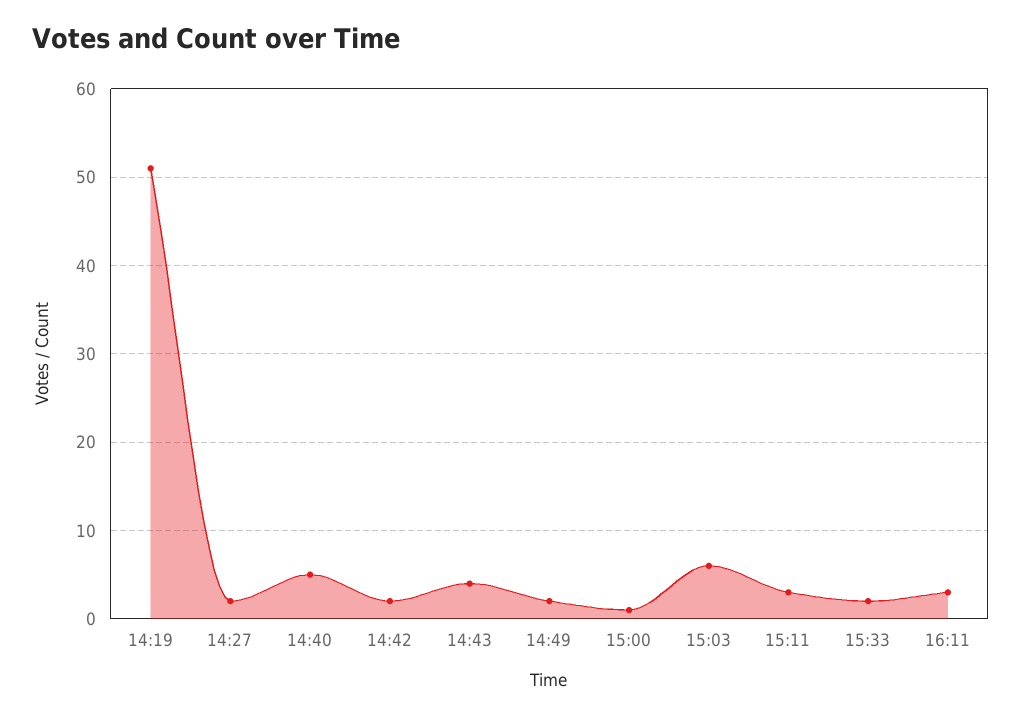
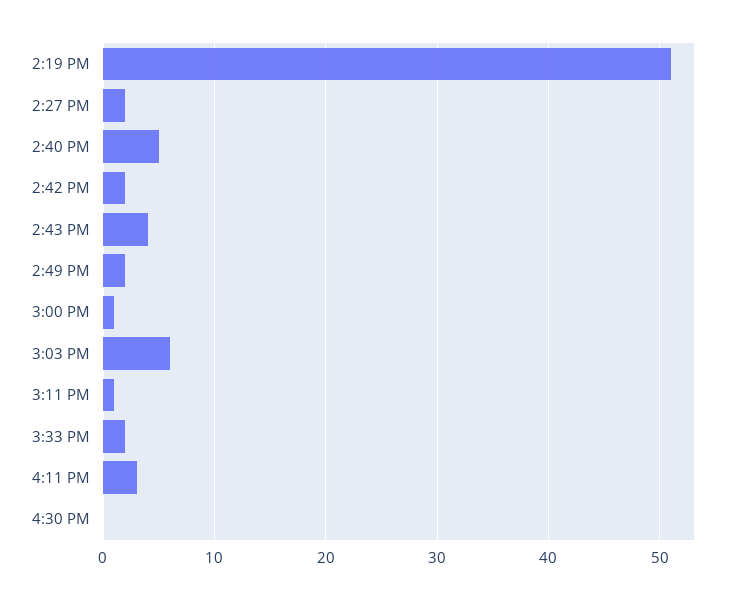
15:11: 3 -> 1
4:30 PM: none -> 0

